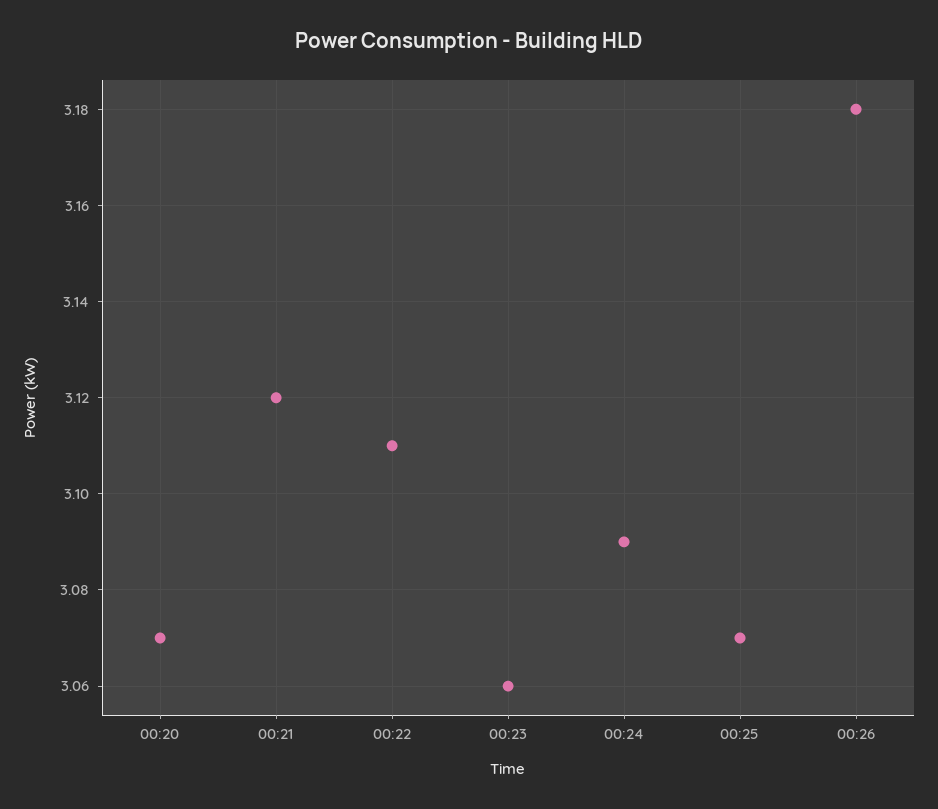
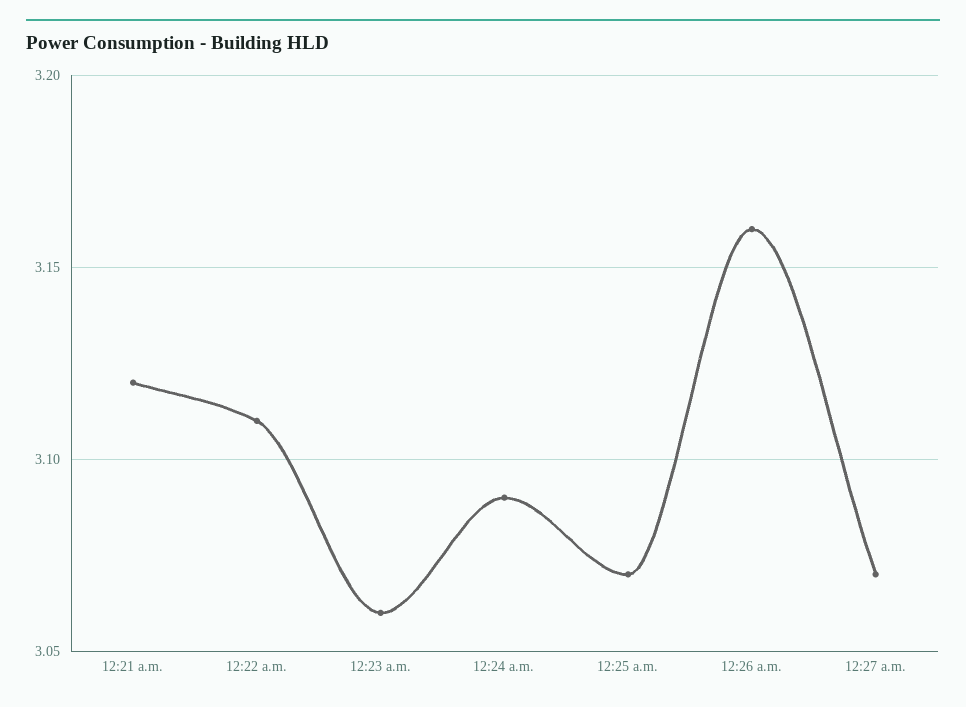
00:20: 3.07 -> none
00:26: 3.18 -> 3.16
12:27 a.m.: none -> 3.07

